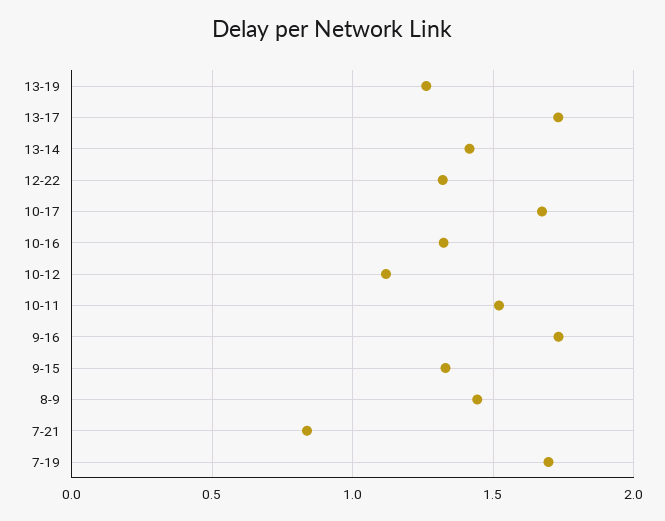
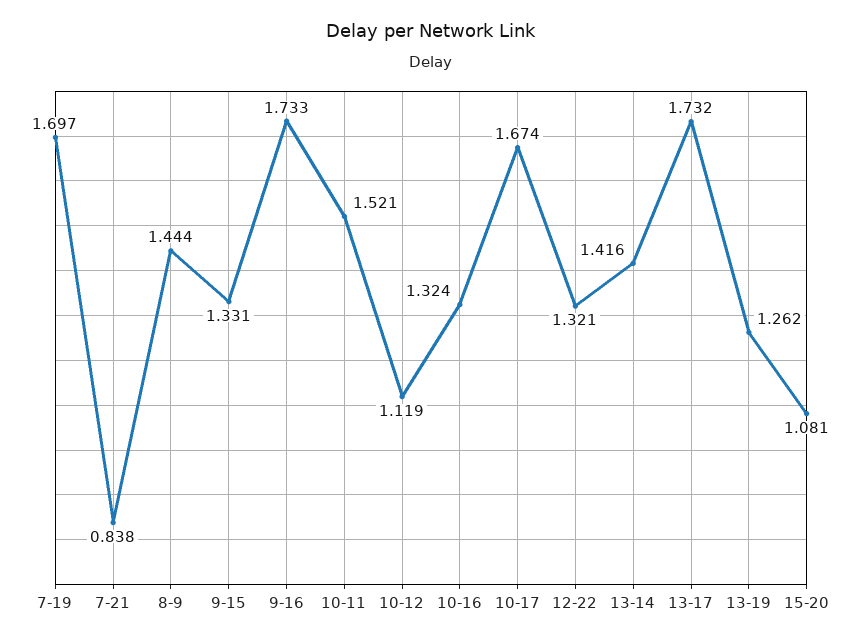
15-20: none -> 1.081

